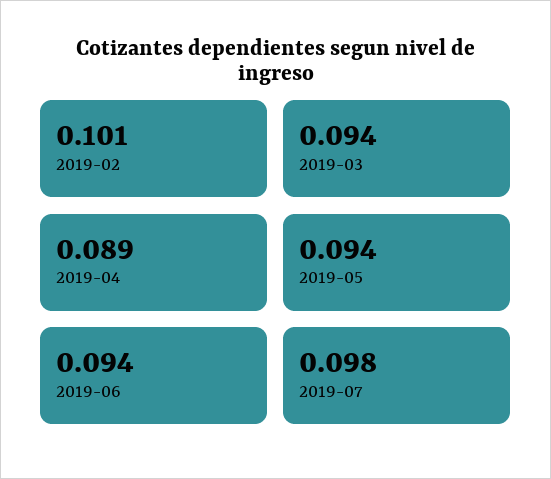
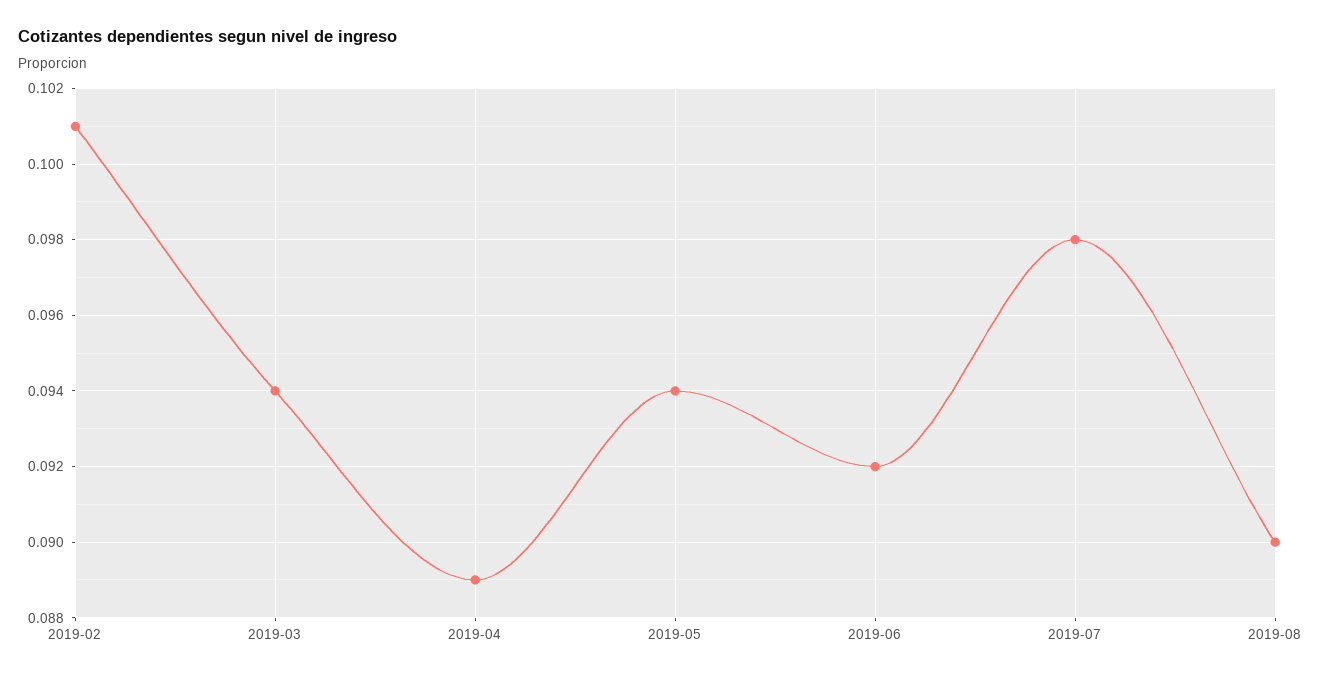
2019-06: 0.094 -> 0.092
2019-08: none -> 0.09

